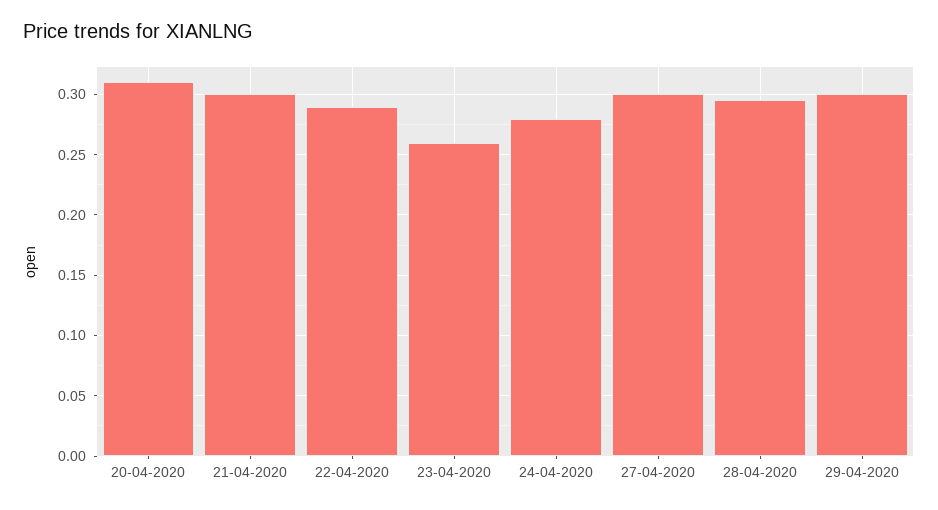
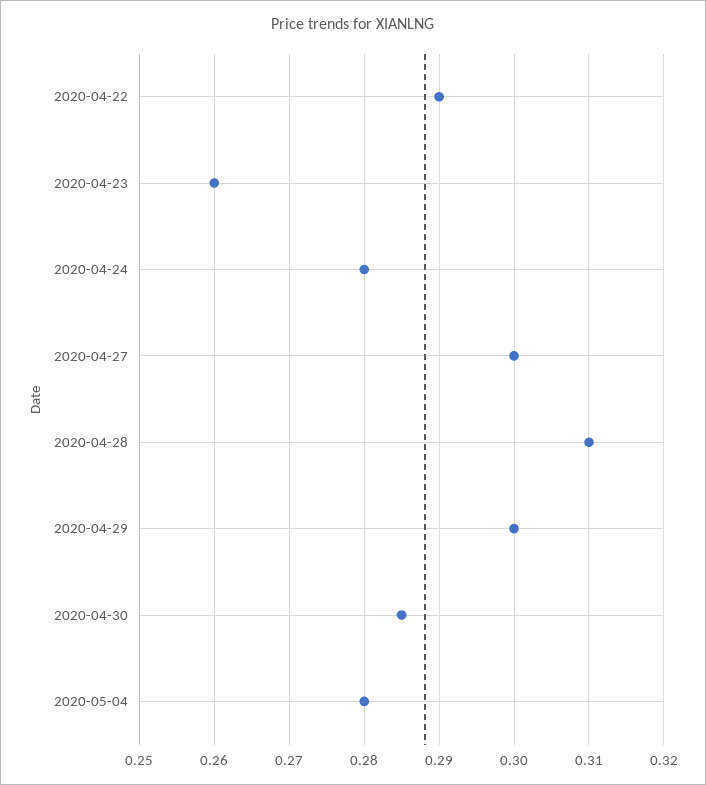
20-04-2020: 0.31 -> none
21-04-2020: 0.3 -> none
28-04-2020: 0.295 -> 0.31
2020-04-30: none -> 0.285
2020-05-04: none -> 0.28

